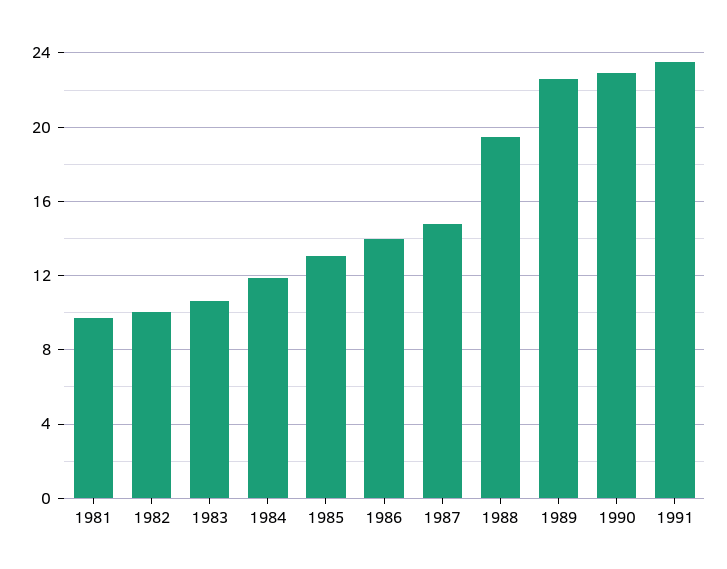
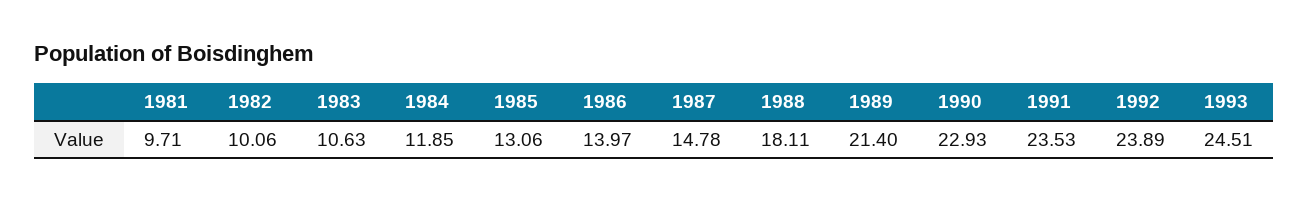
1988: 19.5 -> 18.11
1989: 22.5 -> 21.4
1992: none -> 23.89
1993: none -> 24.51

